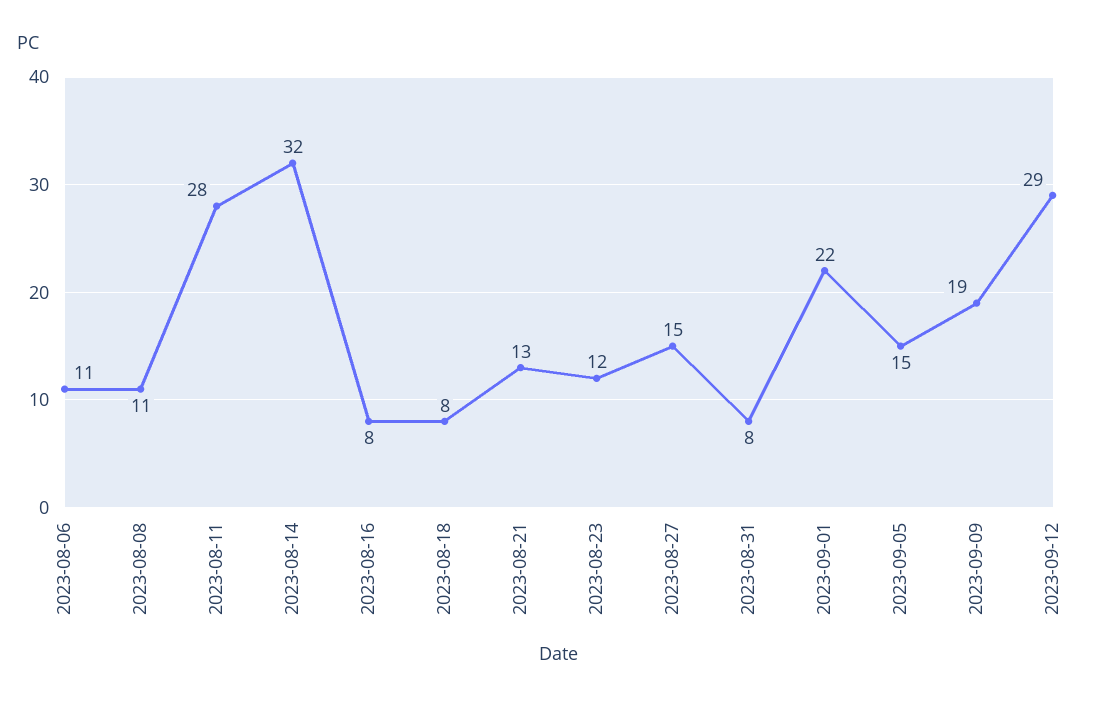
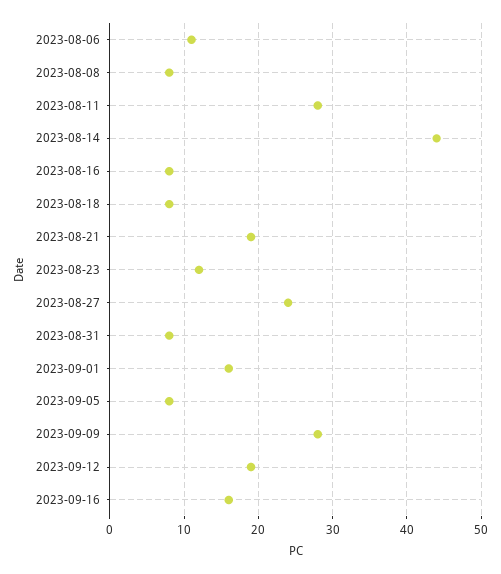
2023-08-08: 11 -> 8
2023-08-14: 32 -> 44
2023-08-21: 13 -> 19
2023-08-27: 15 -> 24
2023-09-01: 22 -> 16
2023-09-05: 15 -> 8
2023-09-09: 19 -> 28
2023-09-12: 29 -> 19
2023-09-16: none -> 16

